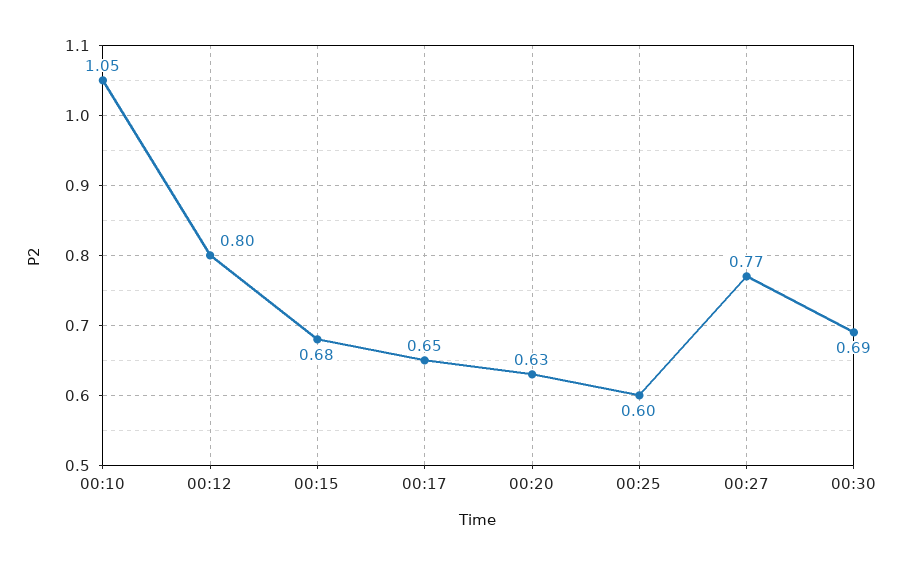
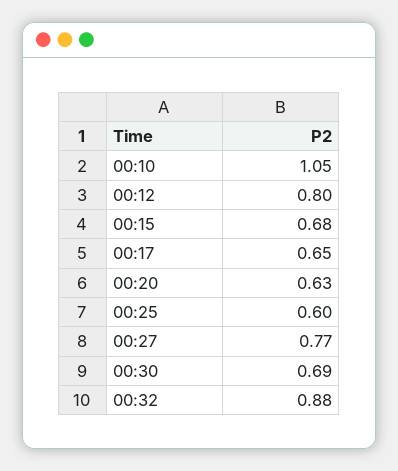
00:32: none -> 0.88

